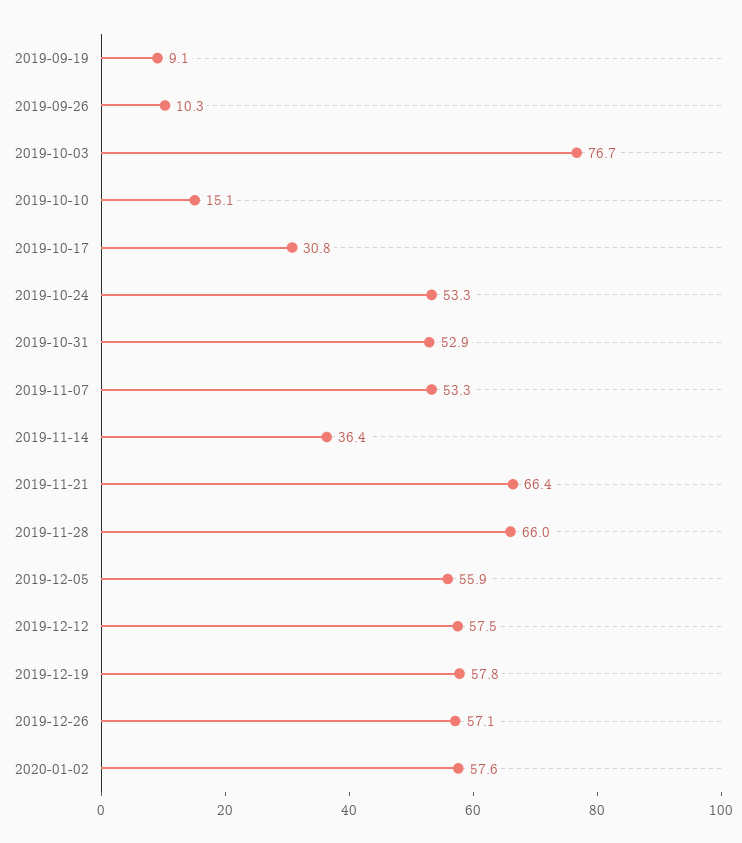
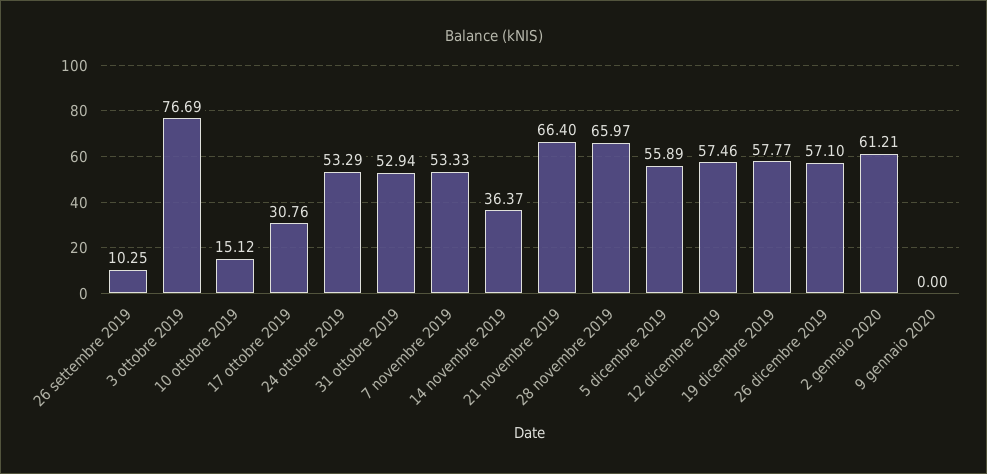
2019-09-19: 9.1 -> none
2020-01-02: 57.6 -> 61.21
9 gennaio 2020: none -> 0

